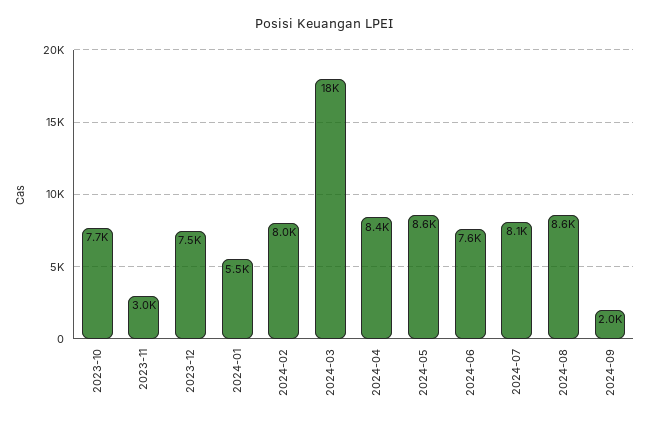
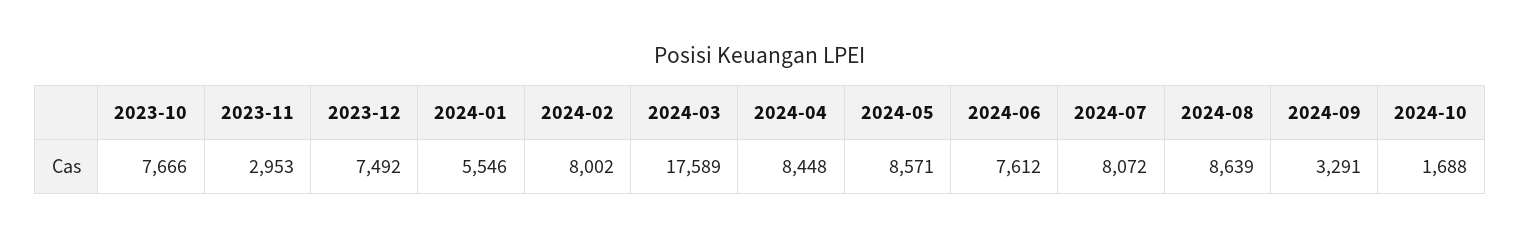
2024-09: 2000 -> 3291
2024-10: none -> 1688

